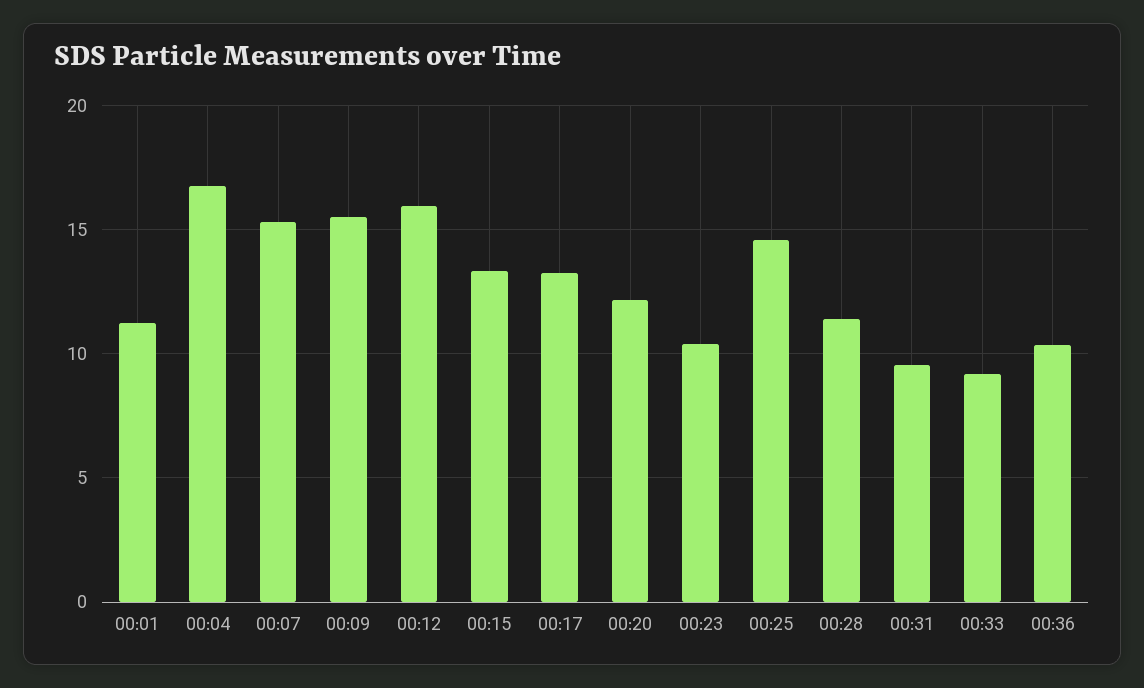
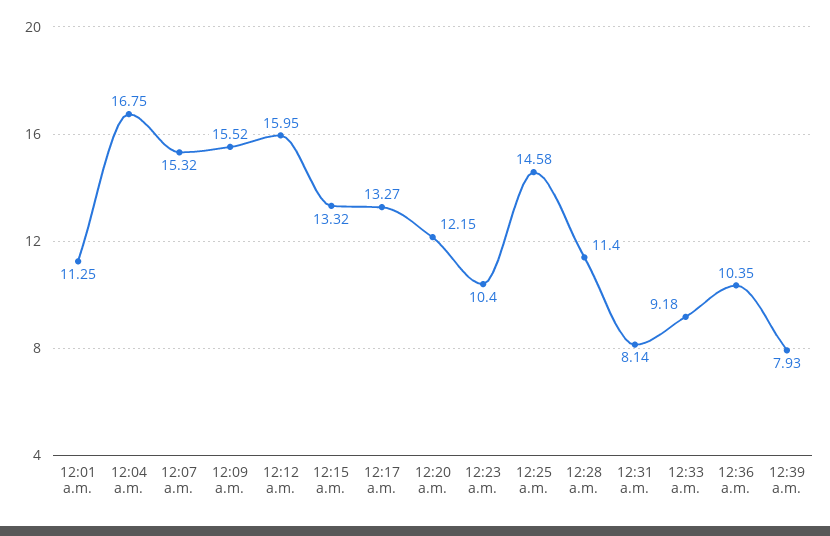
00:31: 9.5 -> 8.14
12:39 a.m.: none -> 7.93

